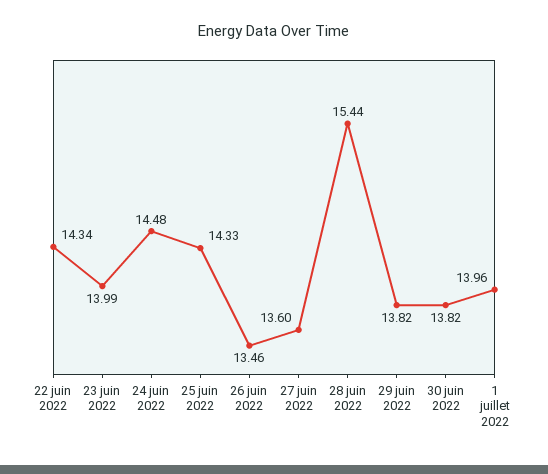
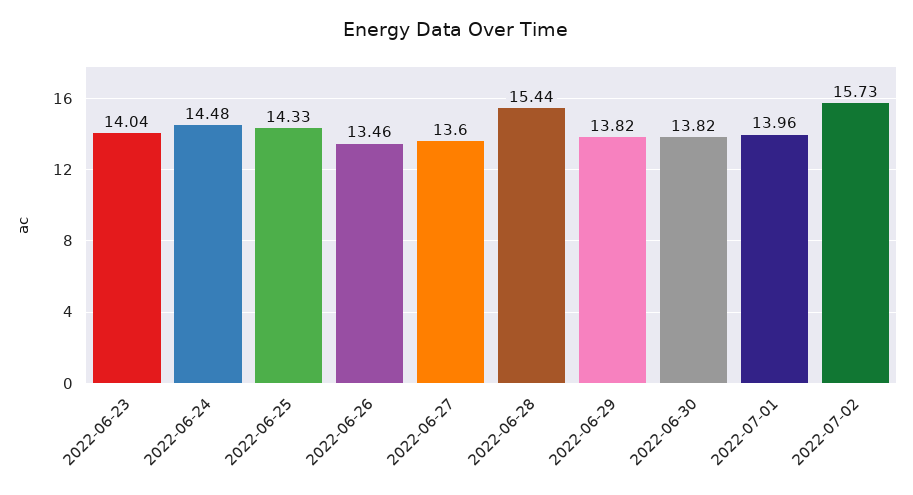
22 juin 2022: 14.34 -> none
23 juin 2022: 13.99 -> 14.04
2022-07-02: none -> 15.73

